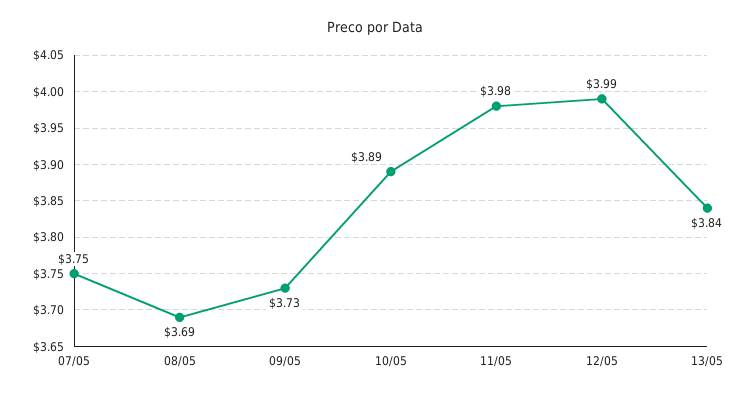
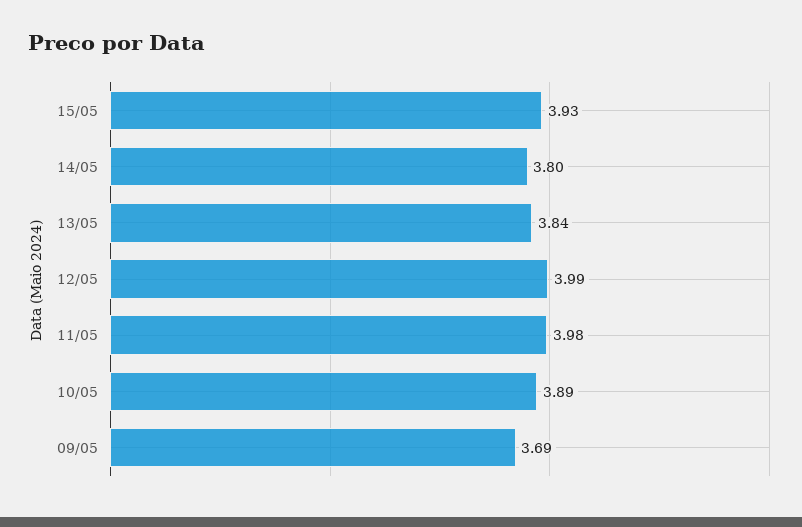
07/05: 3.75 -> none
08/05: 3.69 -> none
09/05: 3.73 -> 3.69
15/05: none -> 3.93
14/05: none -> 3.8

